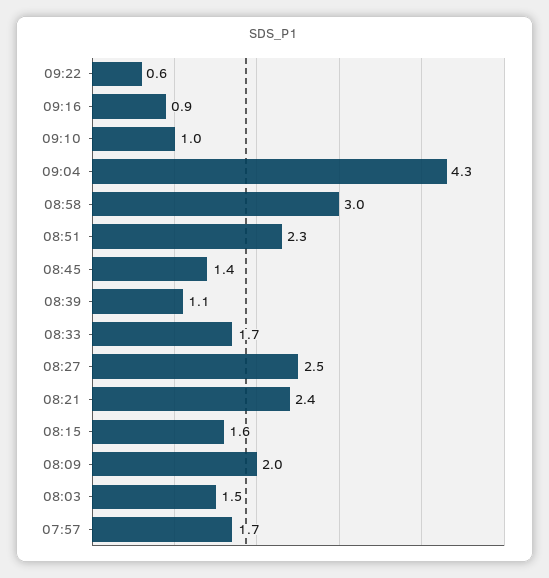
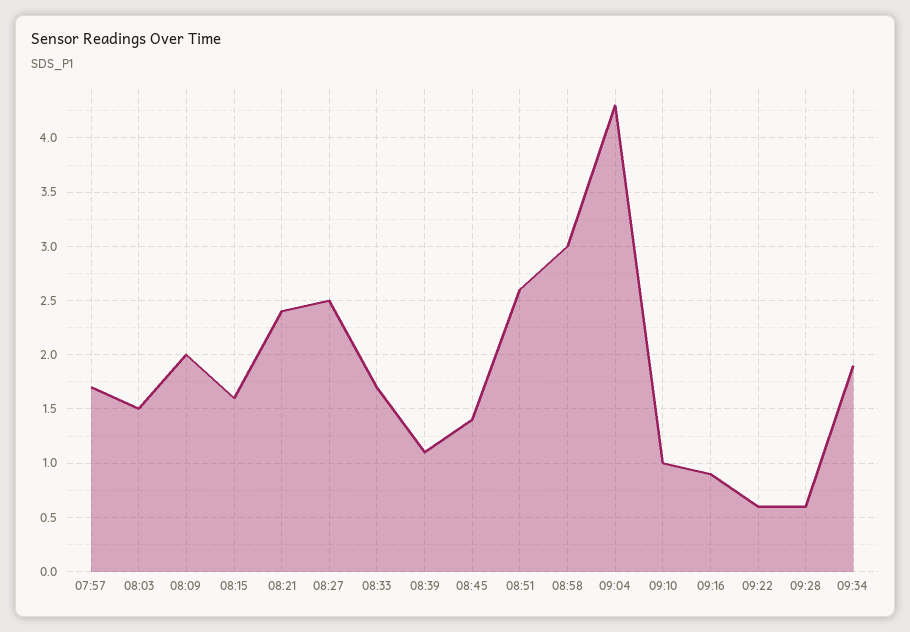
08:51: 2.3 -> 2.6
09:28: none -> 0.6
09:34: none -> 1.9

